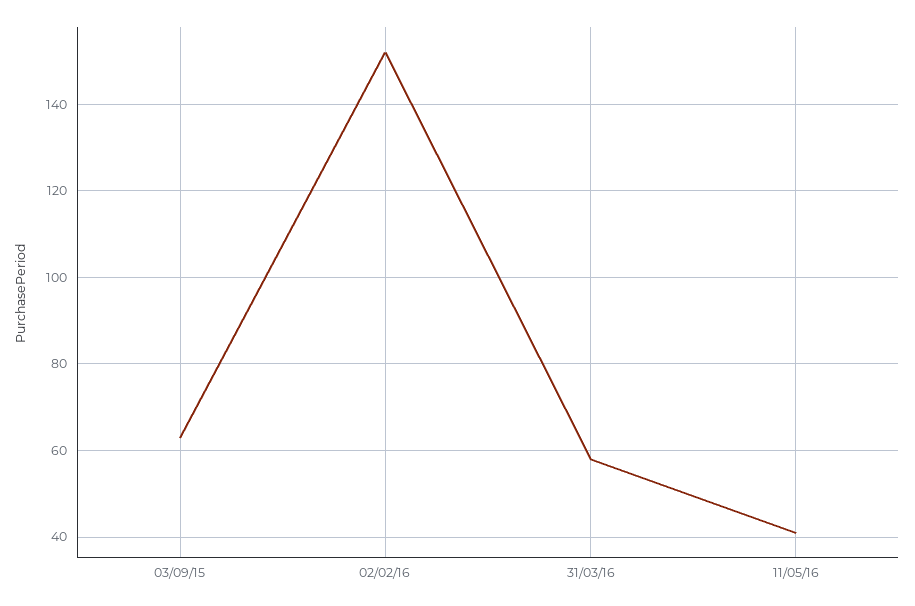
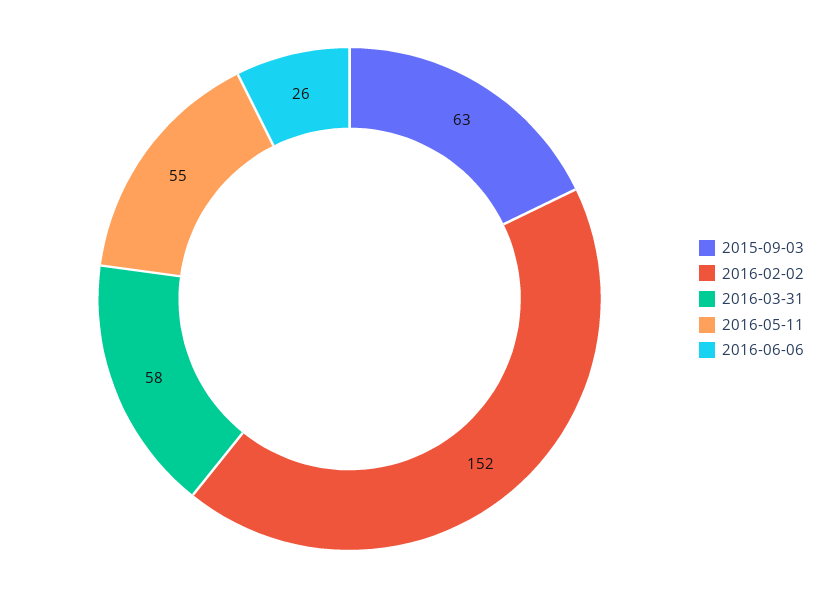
11/05/16: 40 -> 55
2016-06-06: none -> 26

